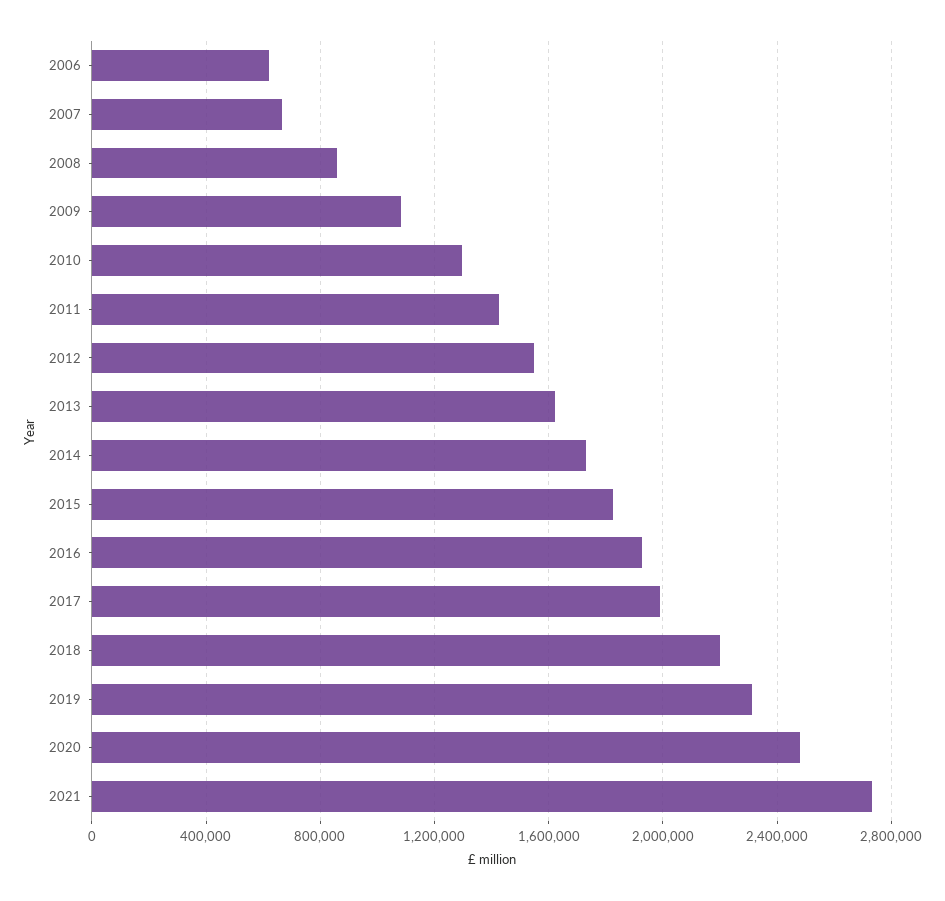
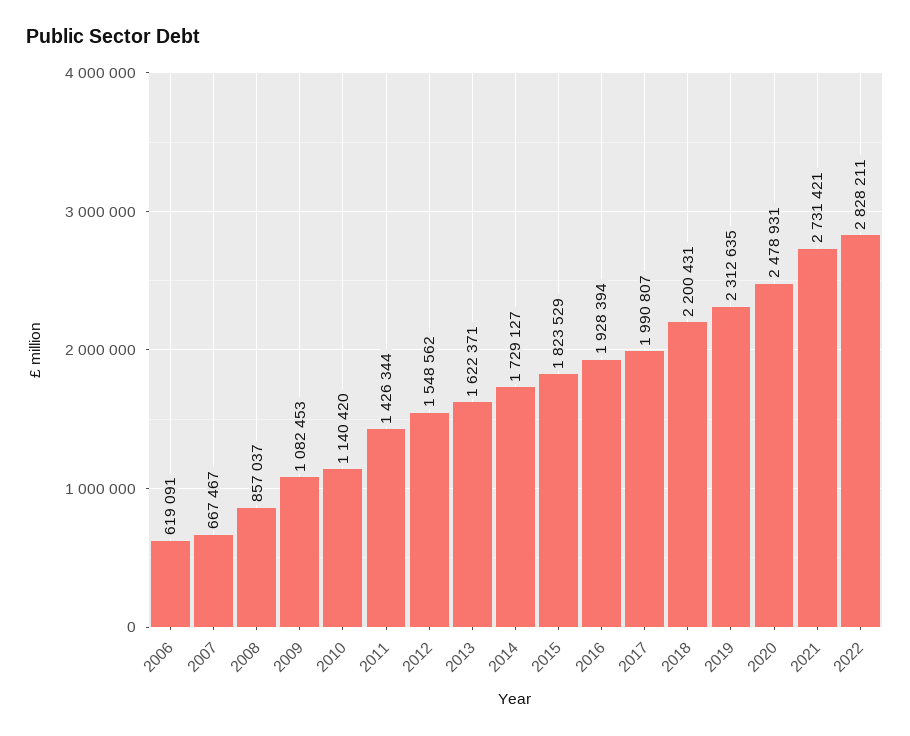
2010: 1300000 -> 1140420
2022: none -> 2828211

